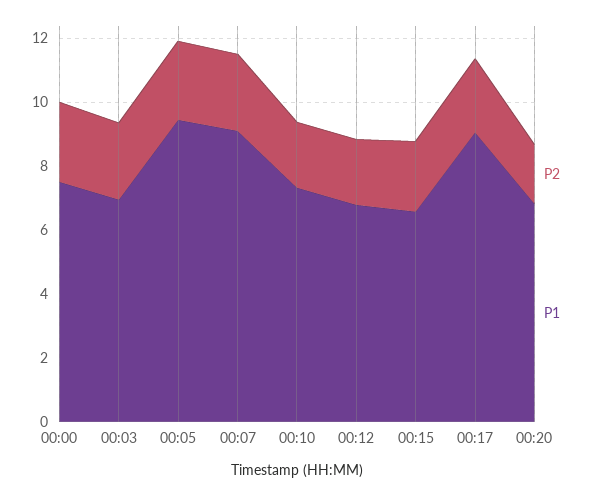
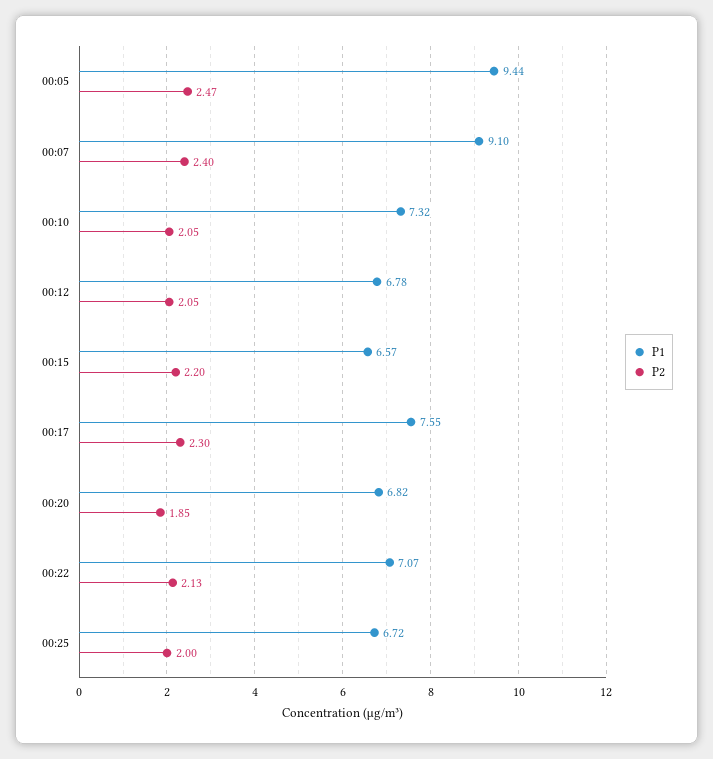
P2, 00:00: 2.5 -> none
P1, 00:00: 7.5 -> none
P2, 00:03: 2.5 -> none
P1, 00:03: 7 -> none
P1, 00:17: 9 -> 7.55
P1, 00:22: none -> 7.07
P2, 00:22: none -> 2.13
P1, 00:25: none -> 6.72
P2, 00:25: none -> 2

